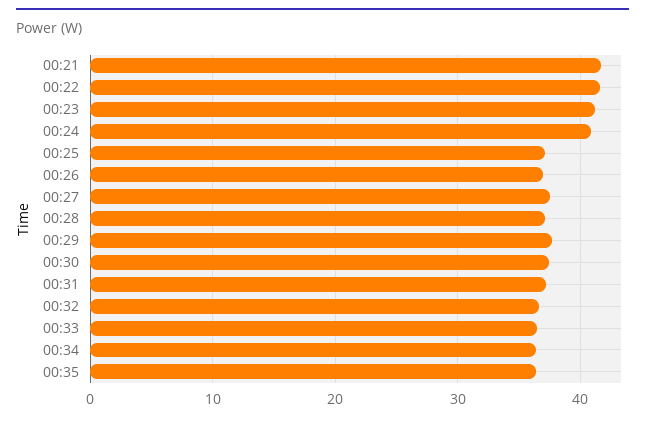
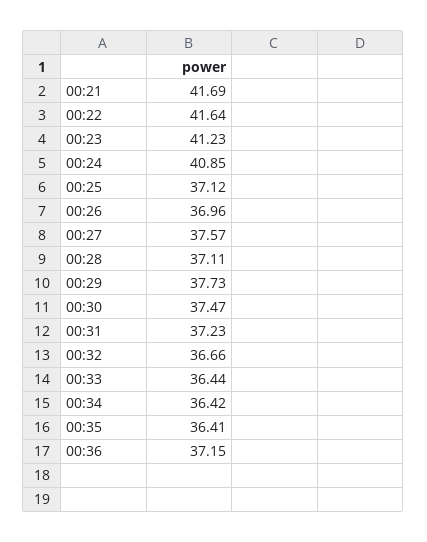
00:36: none -> 37.15

